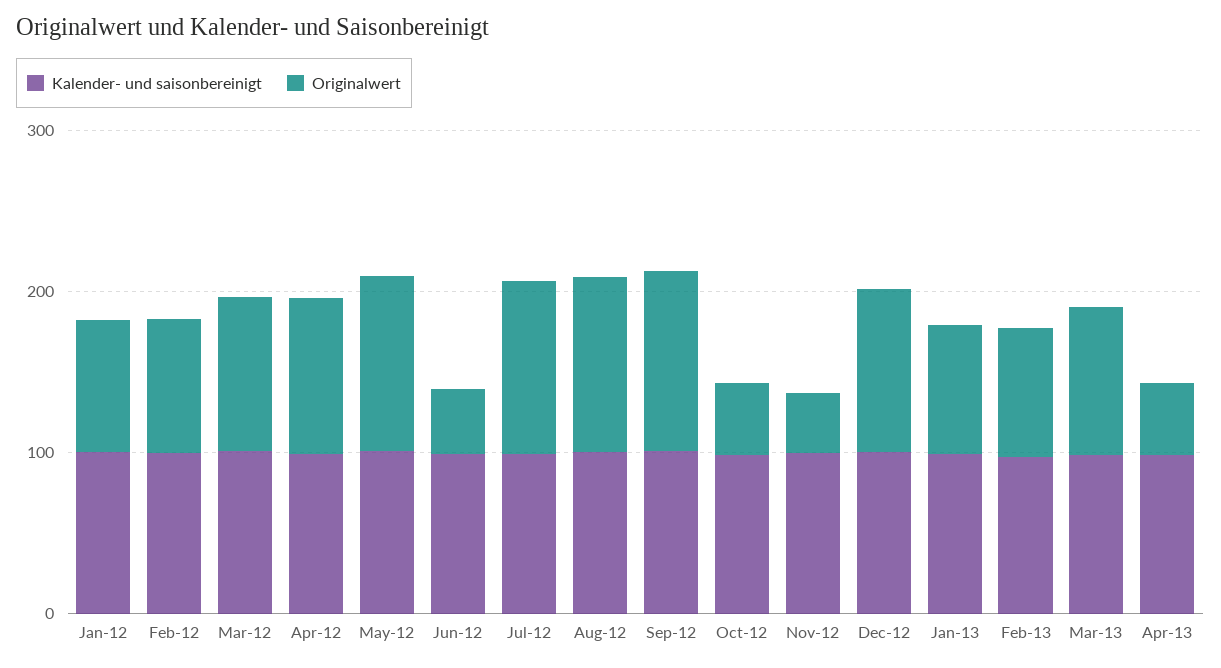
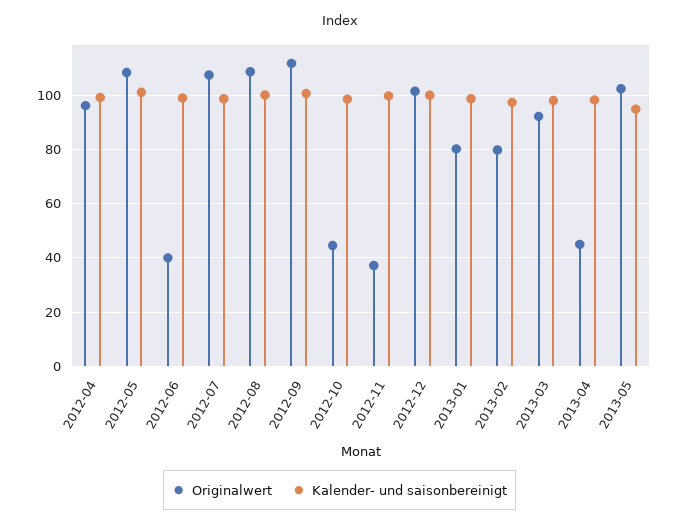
Kalender- und saisonbereinigt, Jan-12: 100 -> none
Originalwert, Jan-12: 80 -> none
Kalender- und saisonbereinigt, Feb-12: 100 -> none
Originalwert, Feb-12: 80 -> none
Kalender- und saisonbereinigt, Mar-12: 100 -> none
Originalwert, Mar-12: 100 -> none
Originalwert, 2013-05: none -> 102.5
Kalender- und saisonbereinigt, 2013-05: none -> 95

